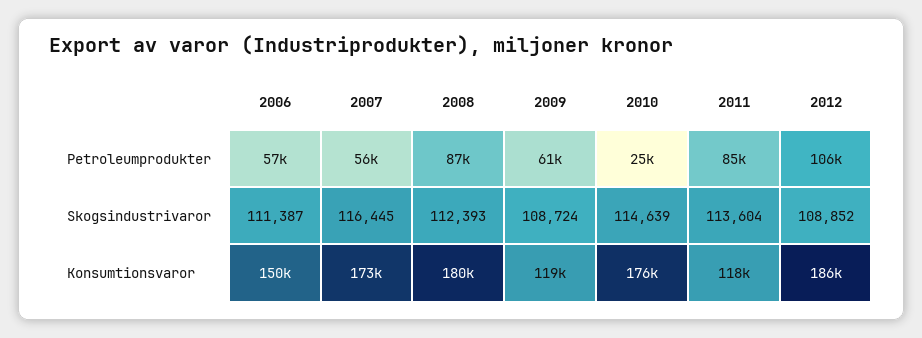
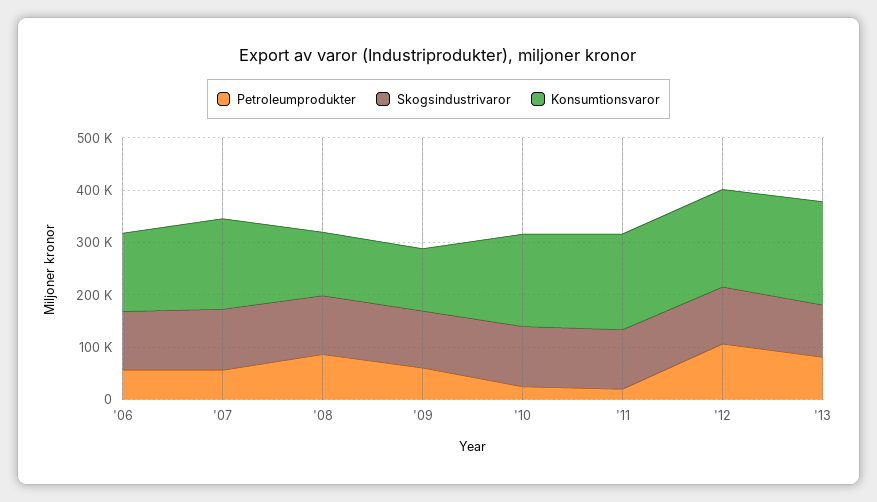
Petroleumprodukter, 2011: 85000 -> 20000
Konsumtionsvaror, 2008: 180000 -> 120000
Konsumtionsvaror, 2011: 118000 -> 180000
Petroleumprodukter, '13: none -> 80000
Skogsindustrivaror, '13: none -> 100000
Konsumtionsvaror, '13: none -> 200000

